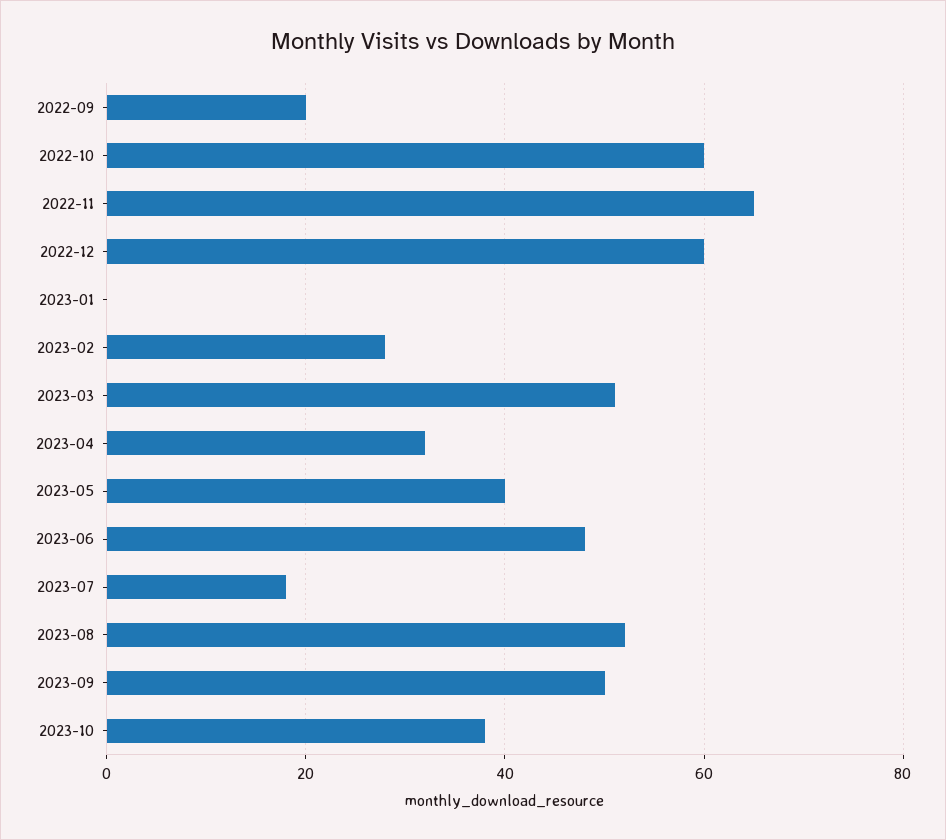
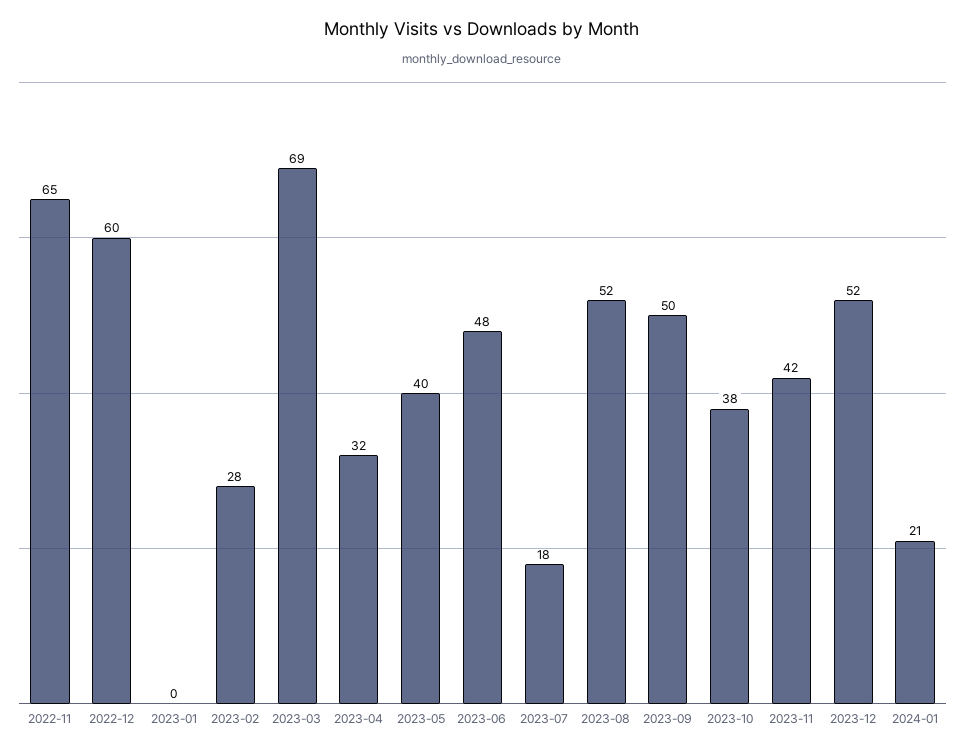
2022-09: 20 -> none
2022-10: 60 -> none
2023-03: 50 -> 69
2023-11: none -> 42
2023-12: none -> 52
2024-01: none -> 21

